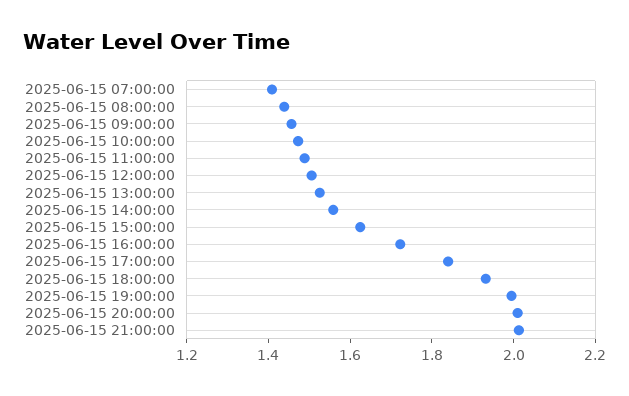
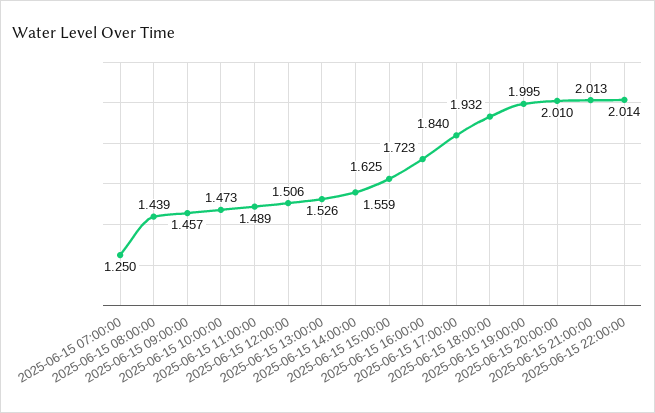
2025-06-15 07:00:00: 1.4 -> 1.25
2025-06-15 22:00:00: none -> 2.014

